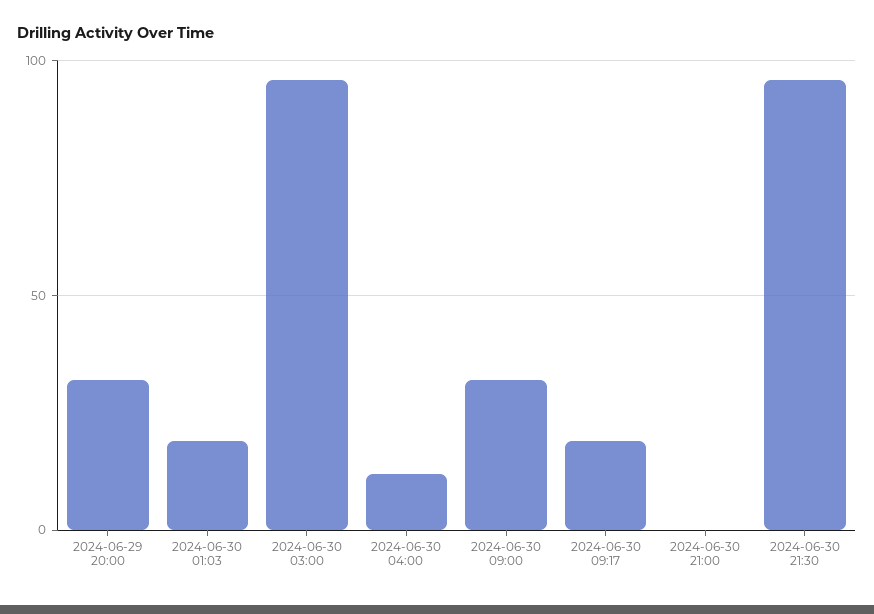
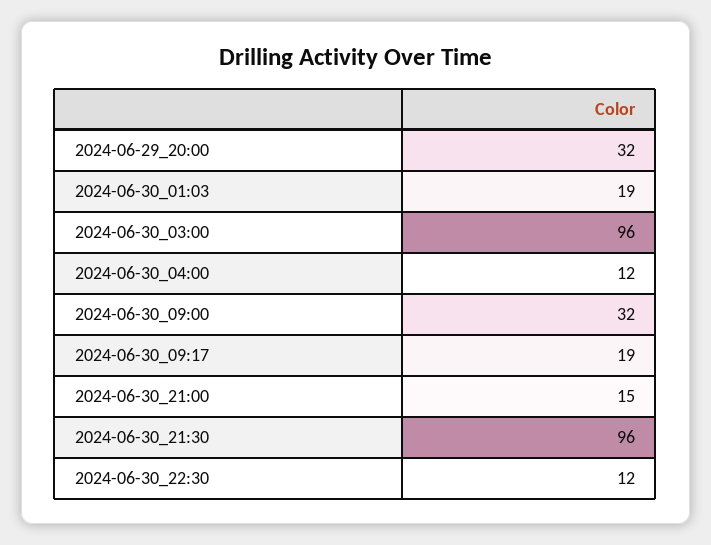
2024-06-30 21:00: 0 -> 15
2024-06-30_22:30: none -> 12

